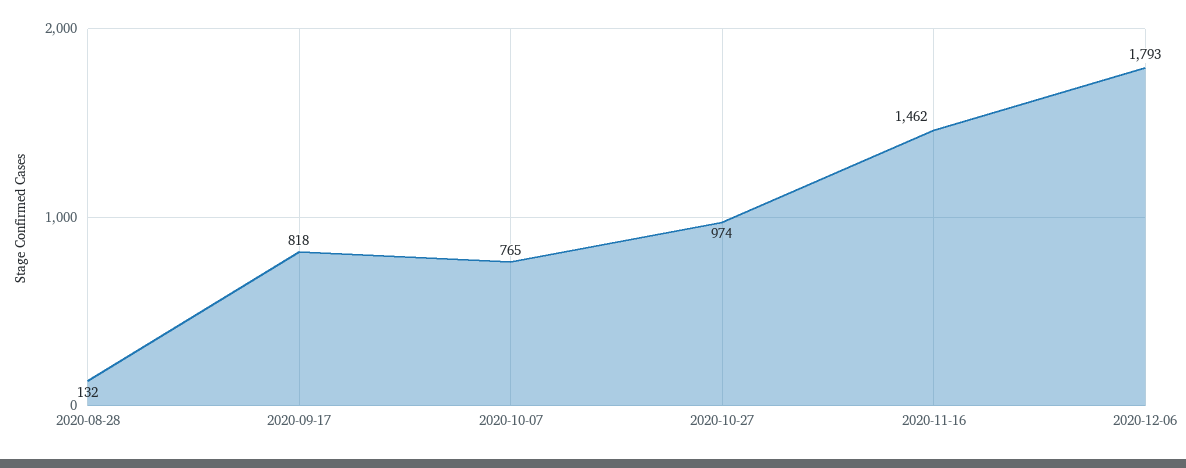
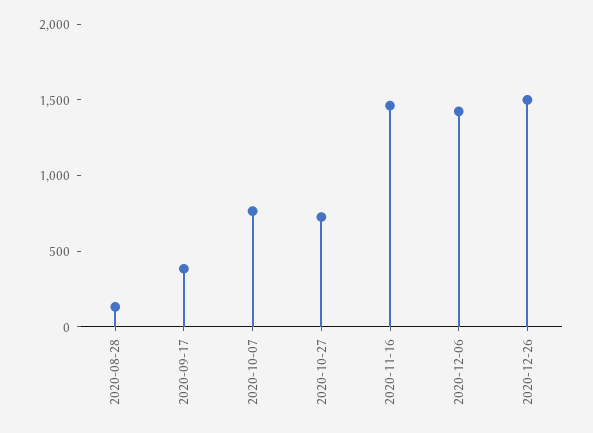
2020-09-17: 818 -> 400
2020-10-27: 974 -> 700
2020-12-06: 1793 -> 1400
2020-12-26: none -> 1500

